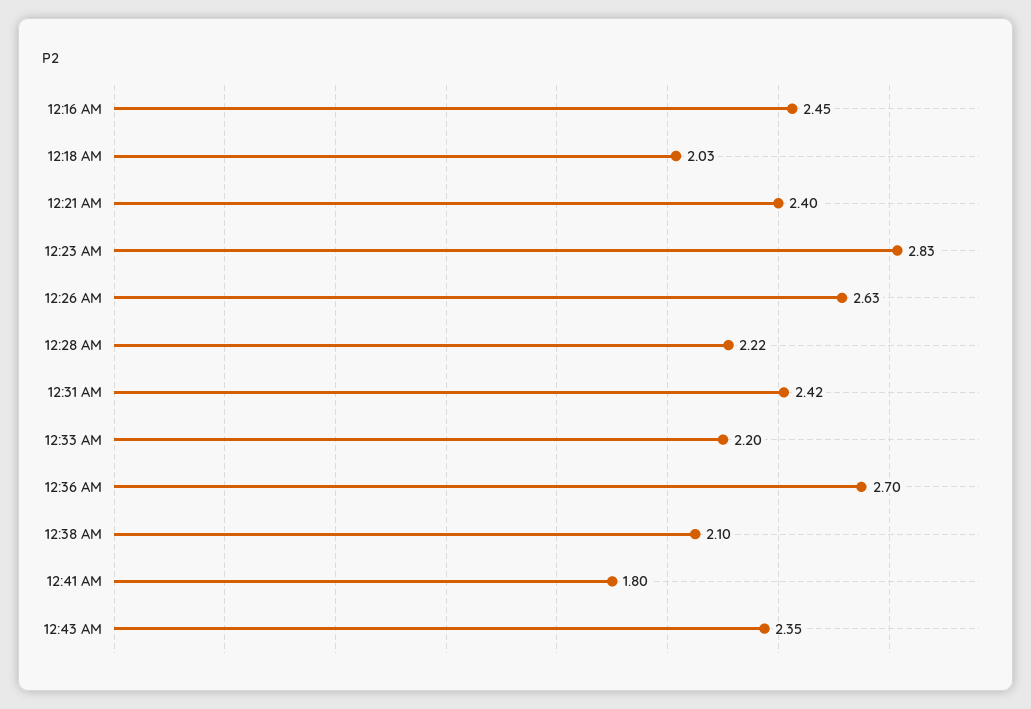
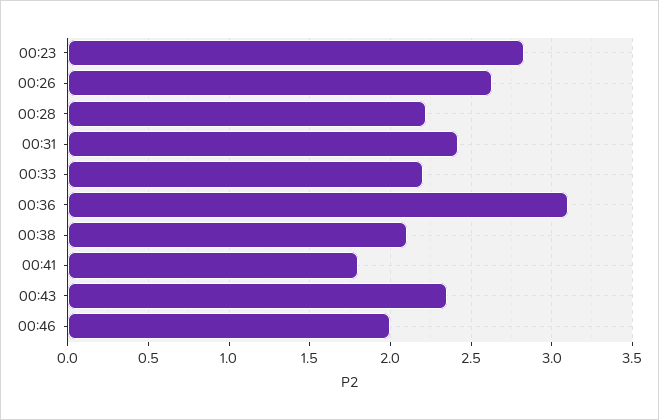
12:16 AM: 2.45 -> none
12:18 AM: 2.03 -> none
12:21 AM: 2.4 -> none
12:36 AM: 2.7 -> 3.1
00:46: none -> 2

